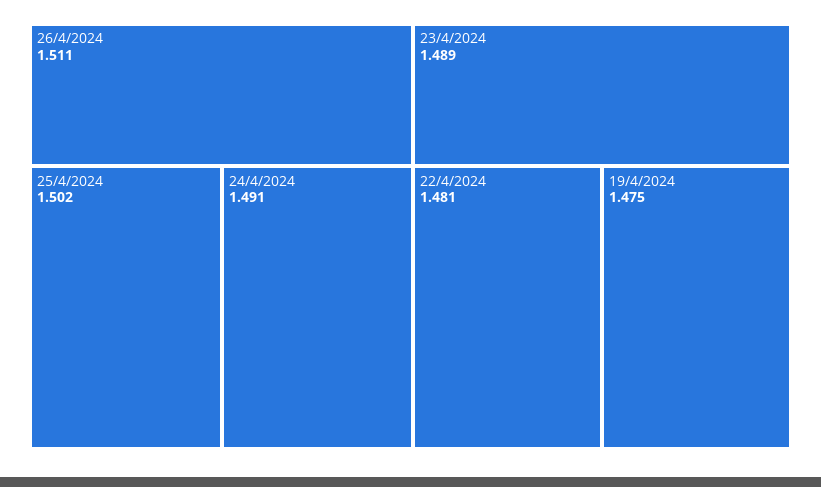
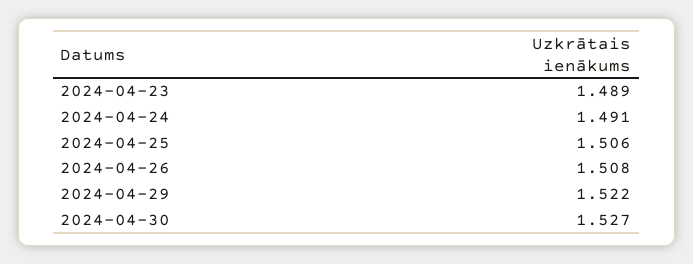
26/4/2024: 1.511 -> 1.508
25/4/2024: 1.502 -> 1.506
22/4/2024: 1.481 -> none
19/4/2024: 1.475 -> none
2024-04-29: none -> 1.522
2024-04-30: none -> 1.527

